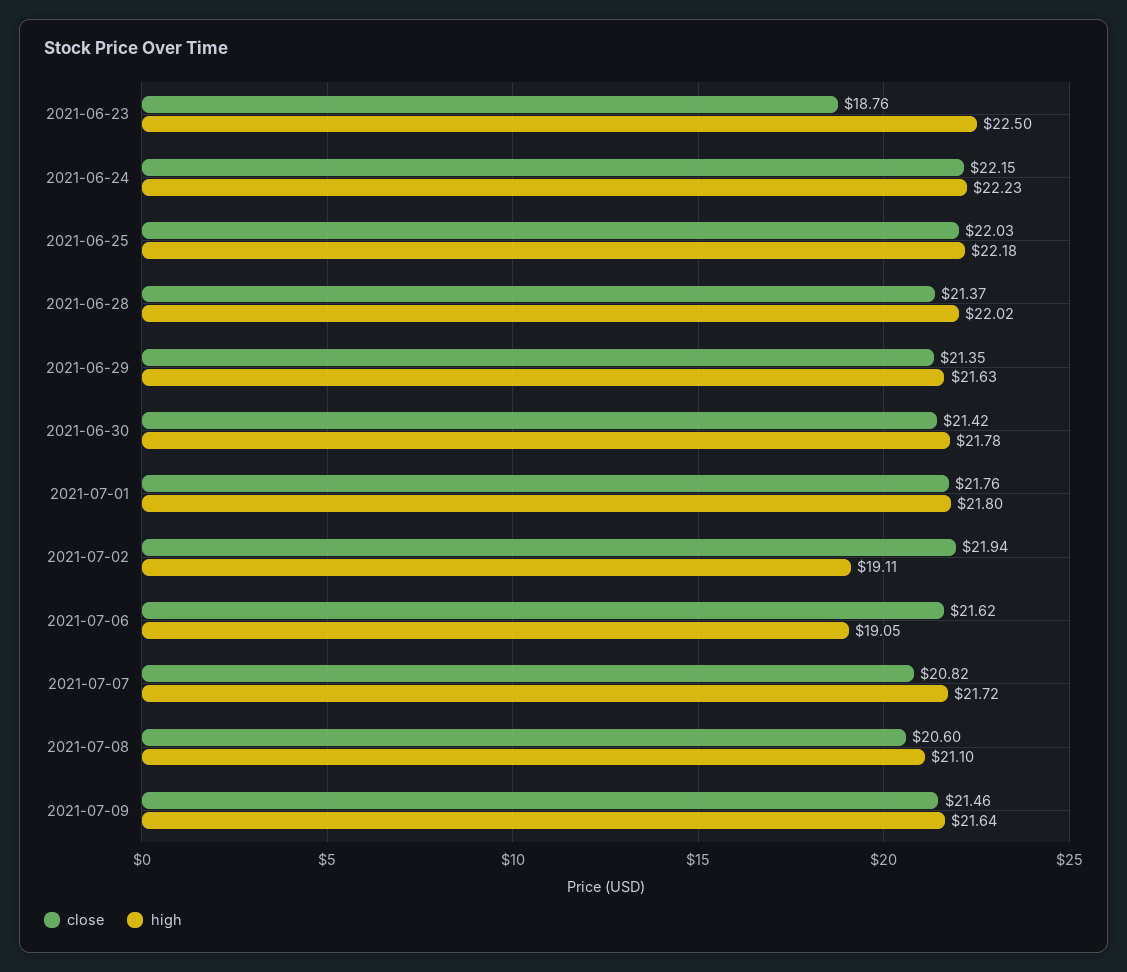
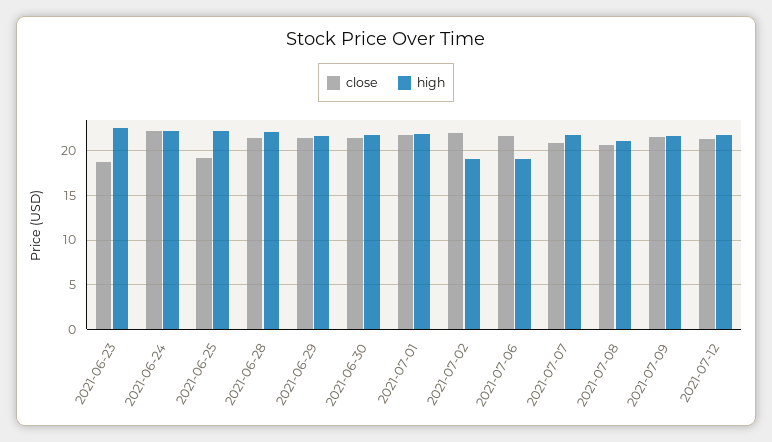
close, 2021-06-25: 22.03 -> 19
close, 2021-07-12: none -> 21
high, 2021-07-12: none -> 22

